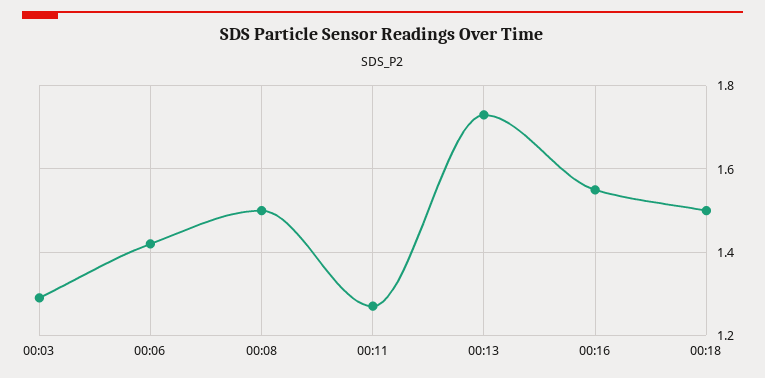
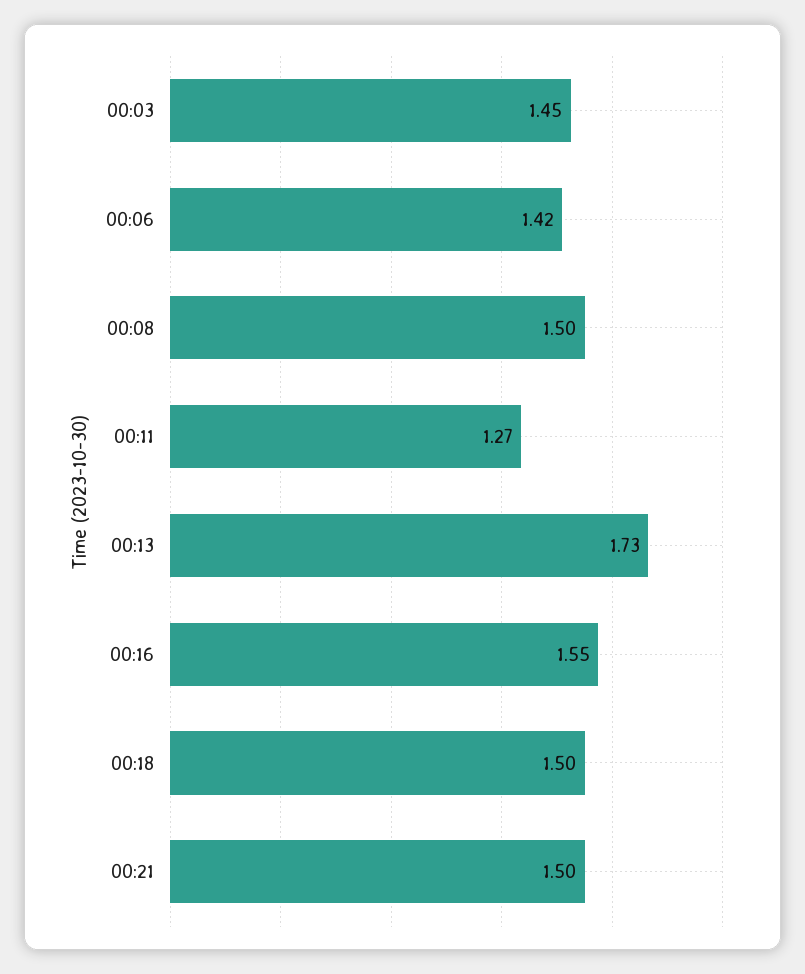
00:03: 1.3 -> 1.45
00:21: none -> 1.5

